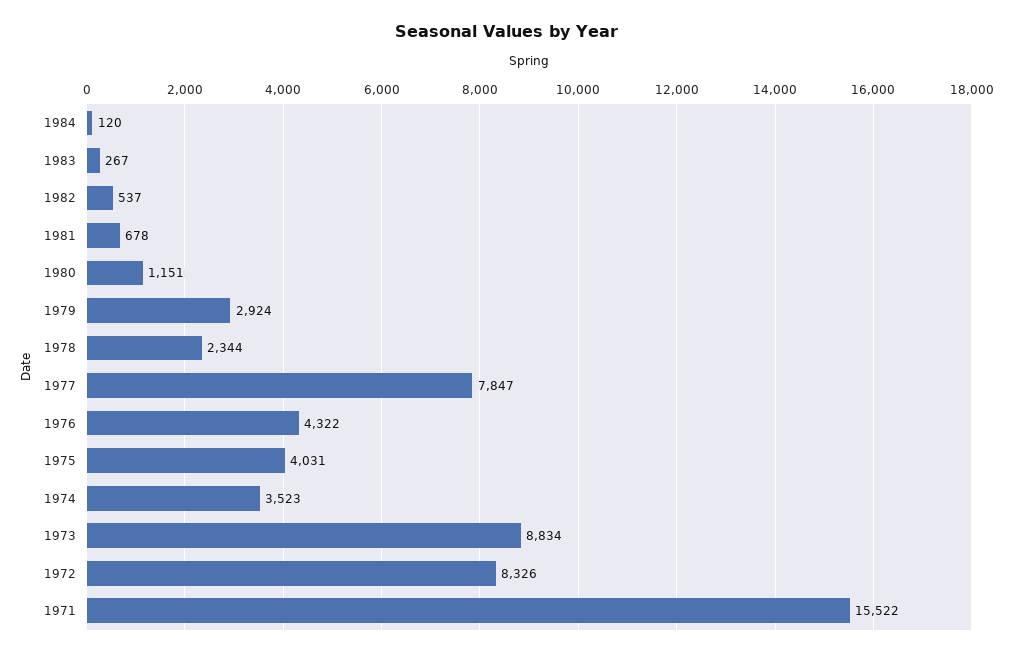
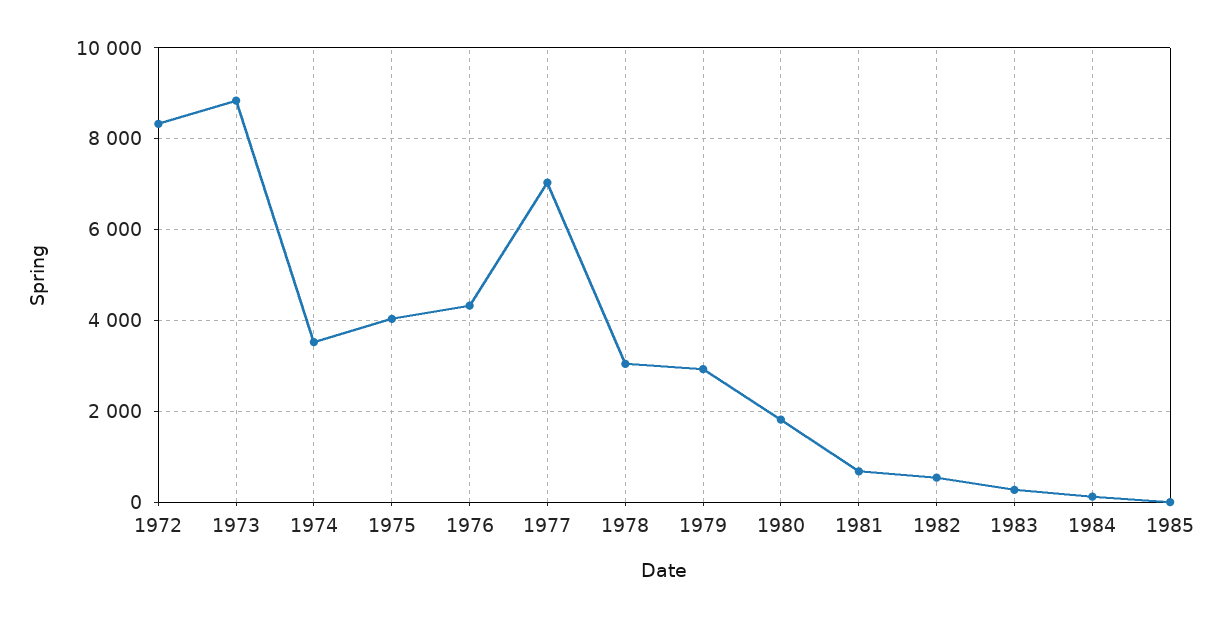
1980: 1151 -> 1800
1978: 2344 -> 3000
1977: 7847 -> 7000
1971: 15522 -> none
1985: none -> 0

